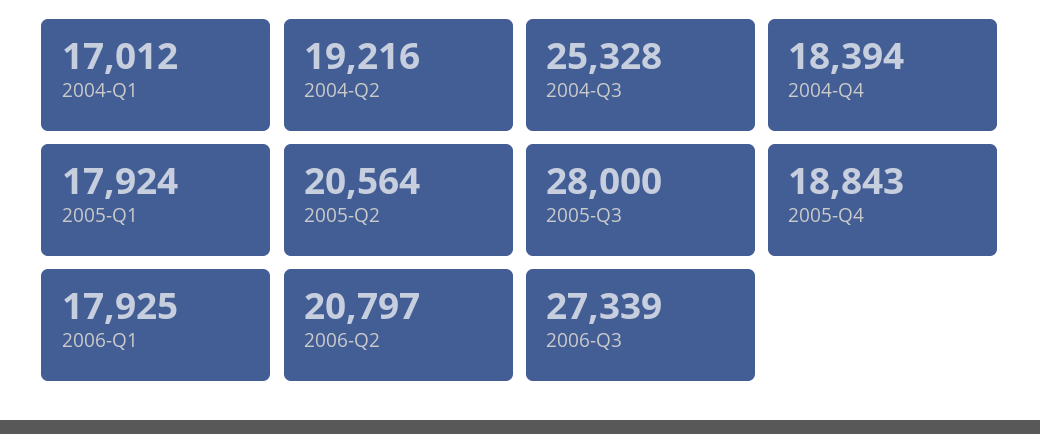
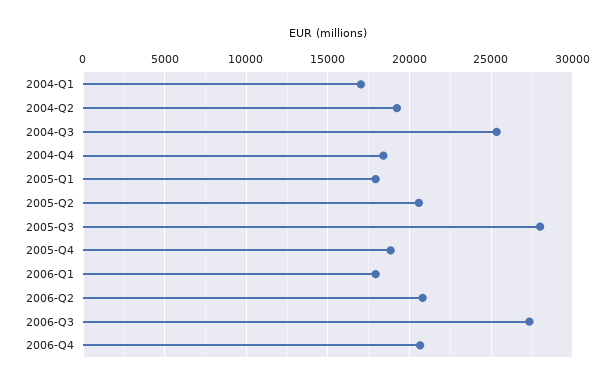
2006-Q4: none -> 20500

